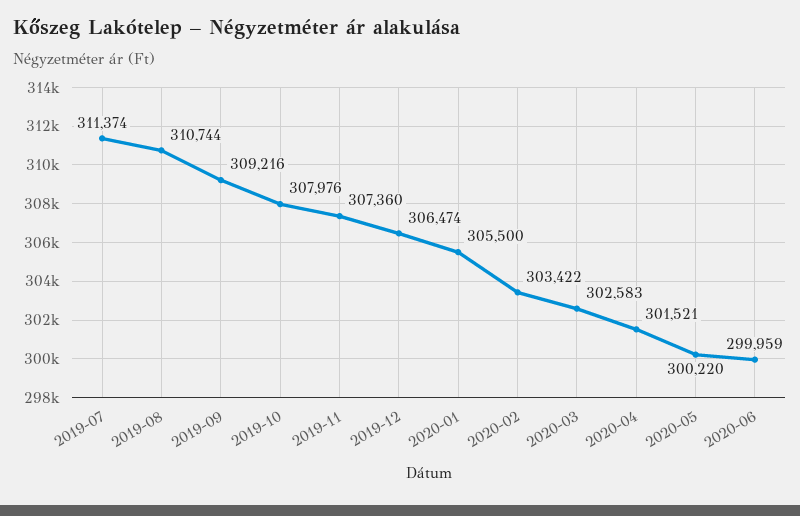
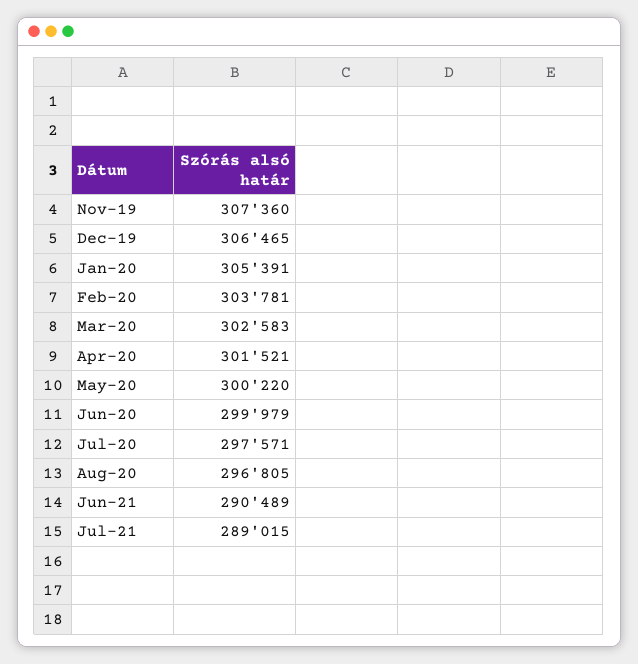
2019-07: 311374 -> none
2019-08: 310744 -> none
2019-09: 309216 -> none
2019-10: 307976 -> none
2019-12: 306474 -> 306465
2020-01: 305500 -> 305391
2020-02: 303422 -> 303781
2020-06: 299959 -> 299979
Jul-20: none -> 297571
Aug-20: none -> 296805
Jun-21: none -> 290489
Jul-21: none -> 289015

